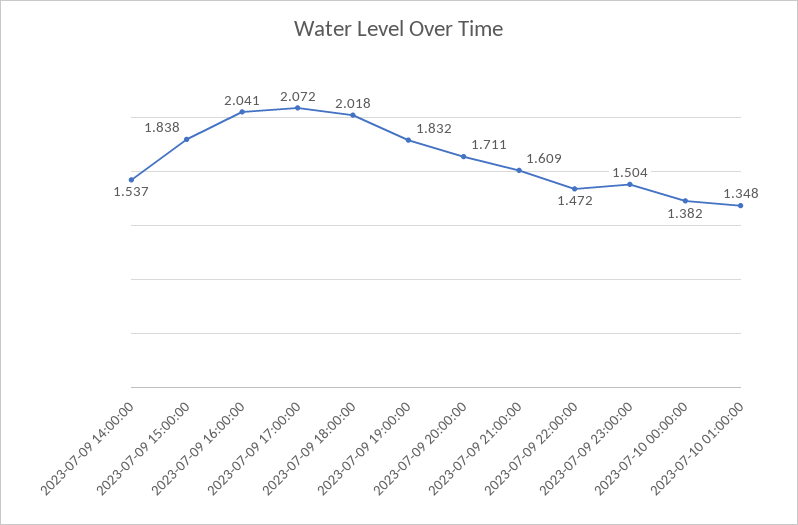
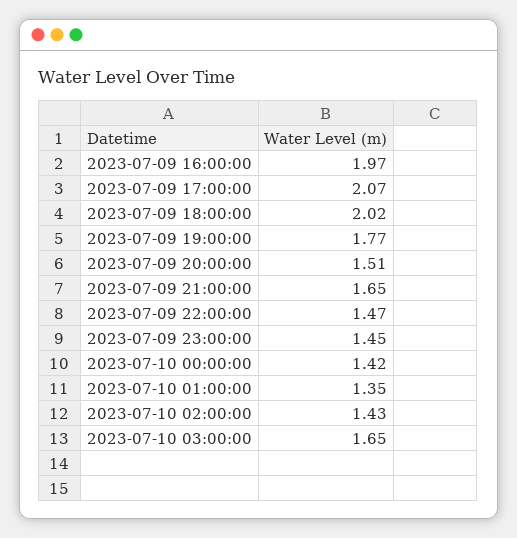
2023-07-09 14:00:00: 1.537 -> none
2023-07-09 15:00:00: 1.838 -> none
2023-07-09 16:00:00: 2.041 -> 1.97
2023-07-09 19:00:00: 1.832 -> 1.77
2023-07-09 20:00:00: 1.711 -> 1.51
2023-07-09 21:00:00: 1.609 -> 1.65
2023-07-09 23:00:00: 1.504 -> 1.45
2023-07-10 00:00:00: 1.382 -> 1.42
2023-07-10 02:00:00: none -> 1.43
2023-07-10 03:00:00: none -> 1.65

